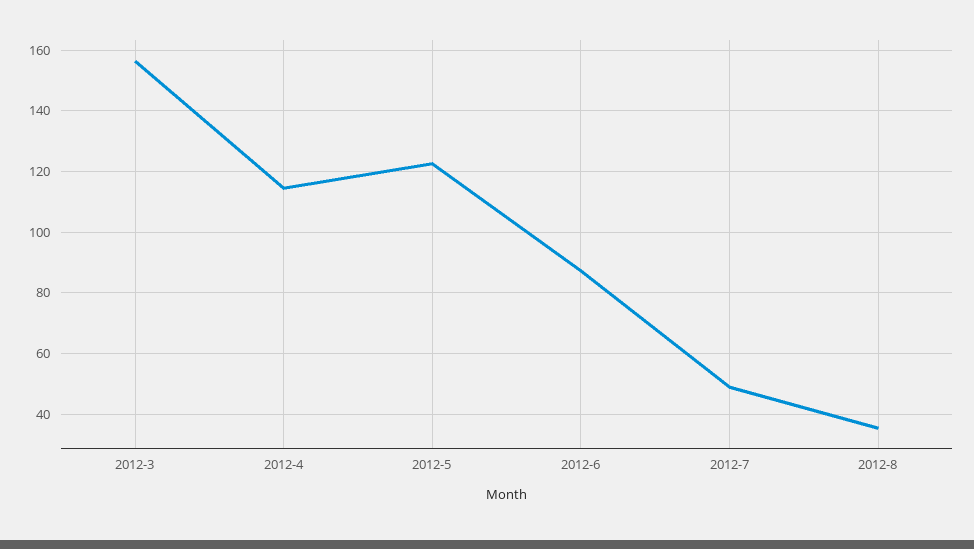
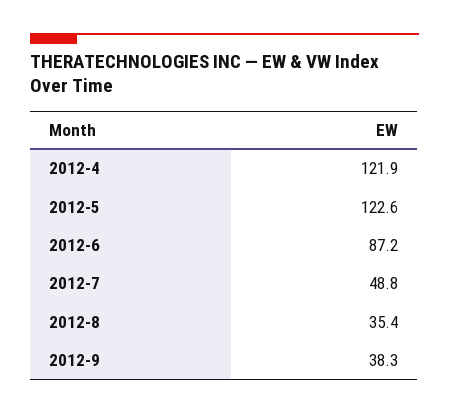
2012-3: 156 -> none
2012-4: 114 -> 121.9
2012-9: none -> 38.3

